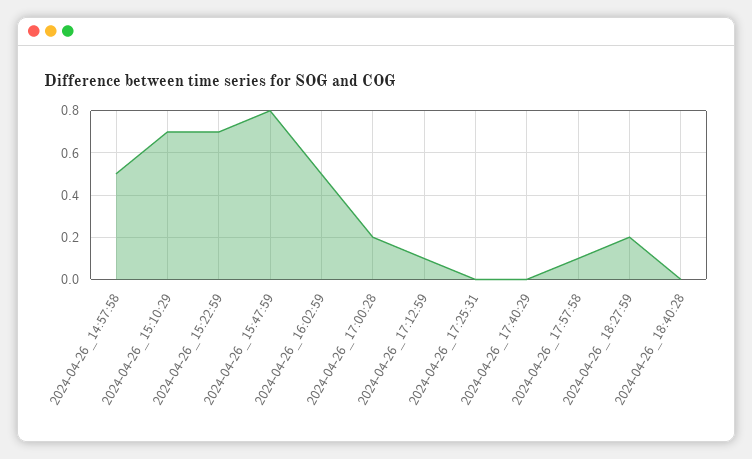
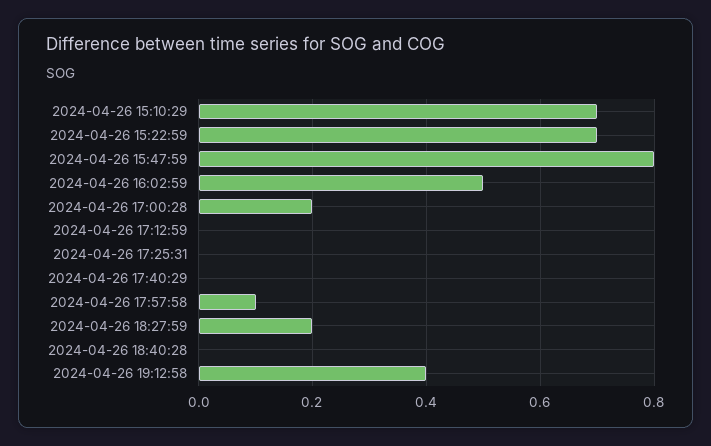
2024-04-26_14:57:58: 0.5 -> none
2024-04-26_17:12:59: 0.1 -> 0
2024-04-26 19:12:58: none -> 0.4

